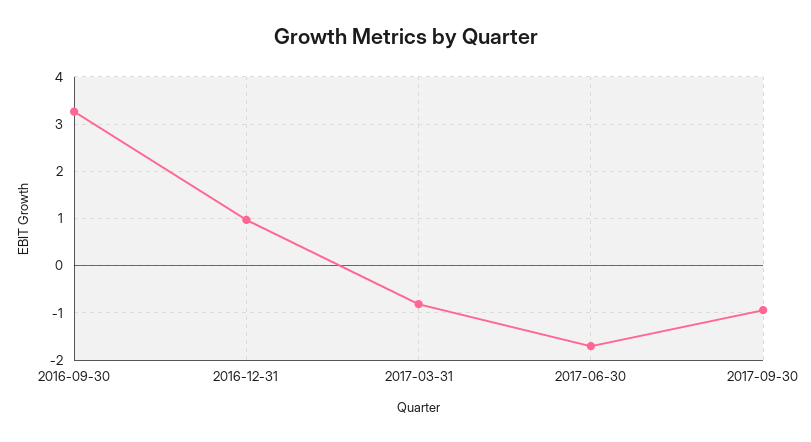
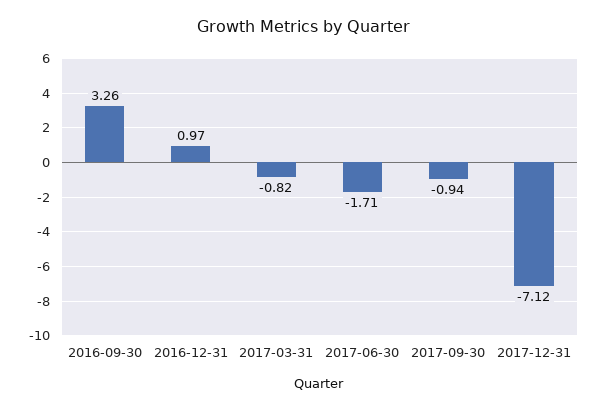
2017-12-31: none -> -7.12

